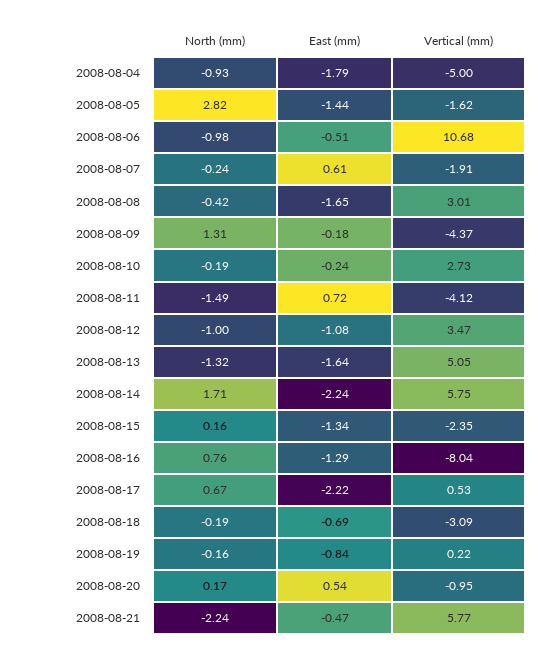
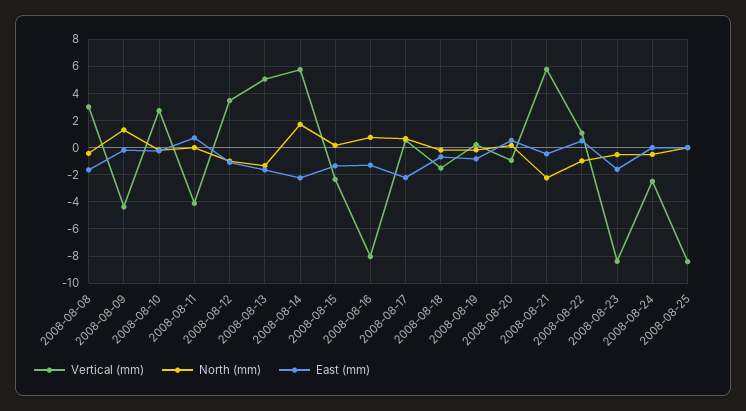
North (mm), 2008-08-04: -0.93 -> none
East (mm), 2008-08-04: -1.79 -> none
Vertical (mm), 2008-08-04: -5 -> none
North (mm), 2008-08-05: 2.82 -> none
East (mm), 2008-08-05: -1.44 -> none
Vertical (mm), 2008-08-05: -1.62 -> none
North (mm), 2008-08-06: -0.98 -> none
East (mm), 2008-08-06: -0.51 -> none
Vertical (mm), 2008-08-06: 10.68 -> none
North (mm), 2008-08-07: -0.24 -> none
East (mm), 2008-08-07: 0.61 -> none
Vertical (mm), 2008-08-07: -1.91 -> none
North (mm), 2008-08-11: -1.49 -> 0
Vertical (mm), 2008-08-18: -3.09 -> -1.5
Vertical (mm), 2008-08-22: none -> 1
North (mm), 2008-08-22: none -> -1
East (mm), 2008-08-22: none -> 0.5
Vertical (mm), 2008-08-23: none -> -8.5
North (mm), 2008-08-23: none -> -0.5
East (mm), 2008-08-23: none -> -1.5
Vertical (mm), 2008-08-24: none -> -2.5
North (mm), 2008-08-24: none -> -0.5
East (mm), 2008-08-24: none -> 0
Vertical (mm), 2008-08-25: none -> -8.5
North (mm), 2008-08-25: none -> 0
East (mm), 2008-08-25: none -> 0

